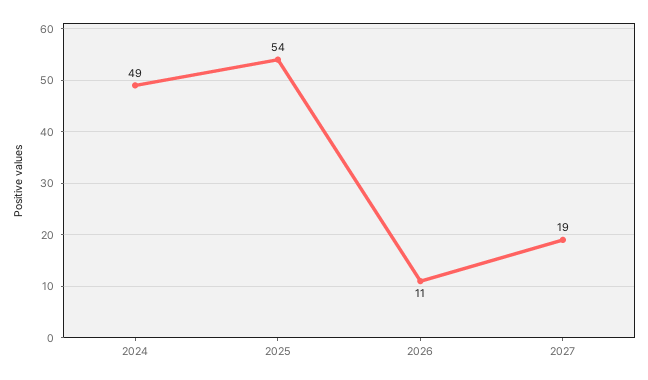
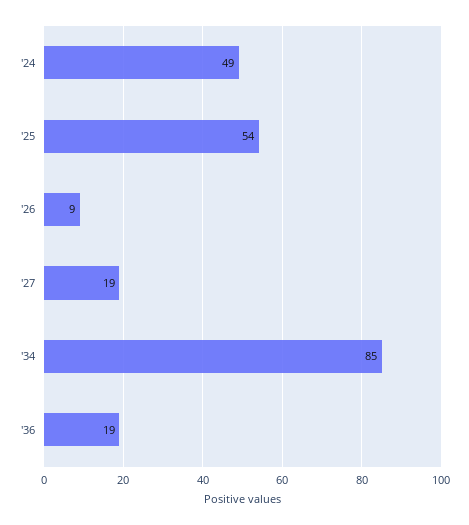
2026: 11 -> 9
'34: none -> 85
'36: none -> 19

